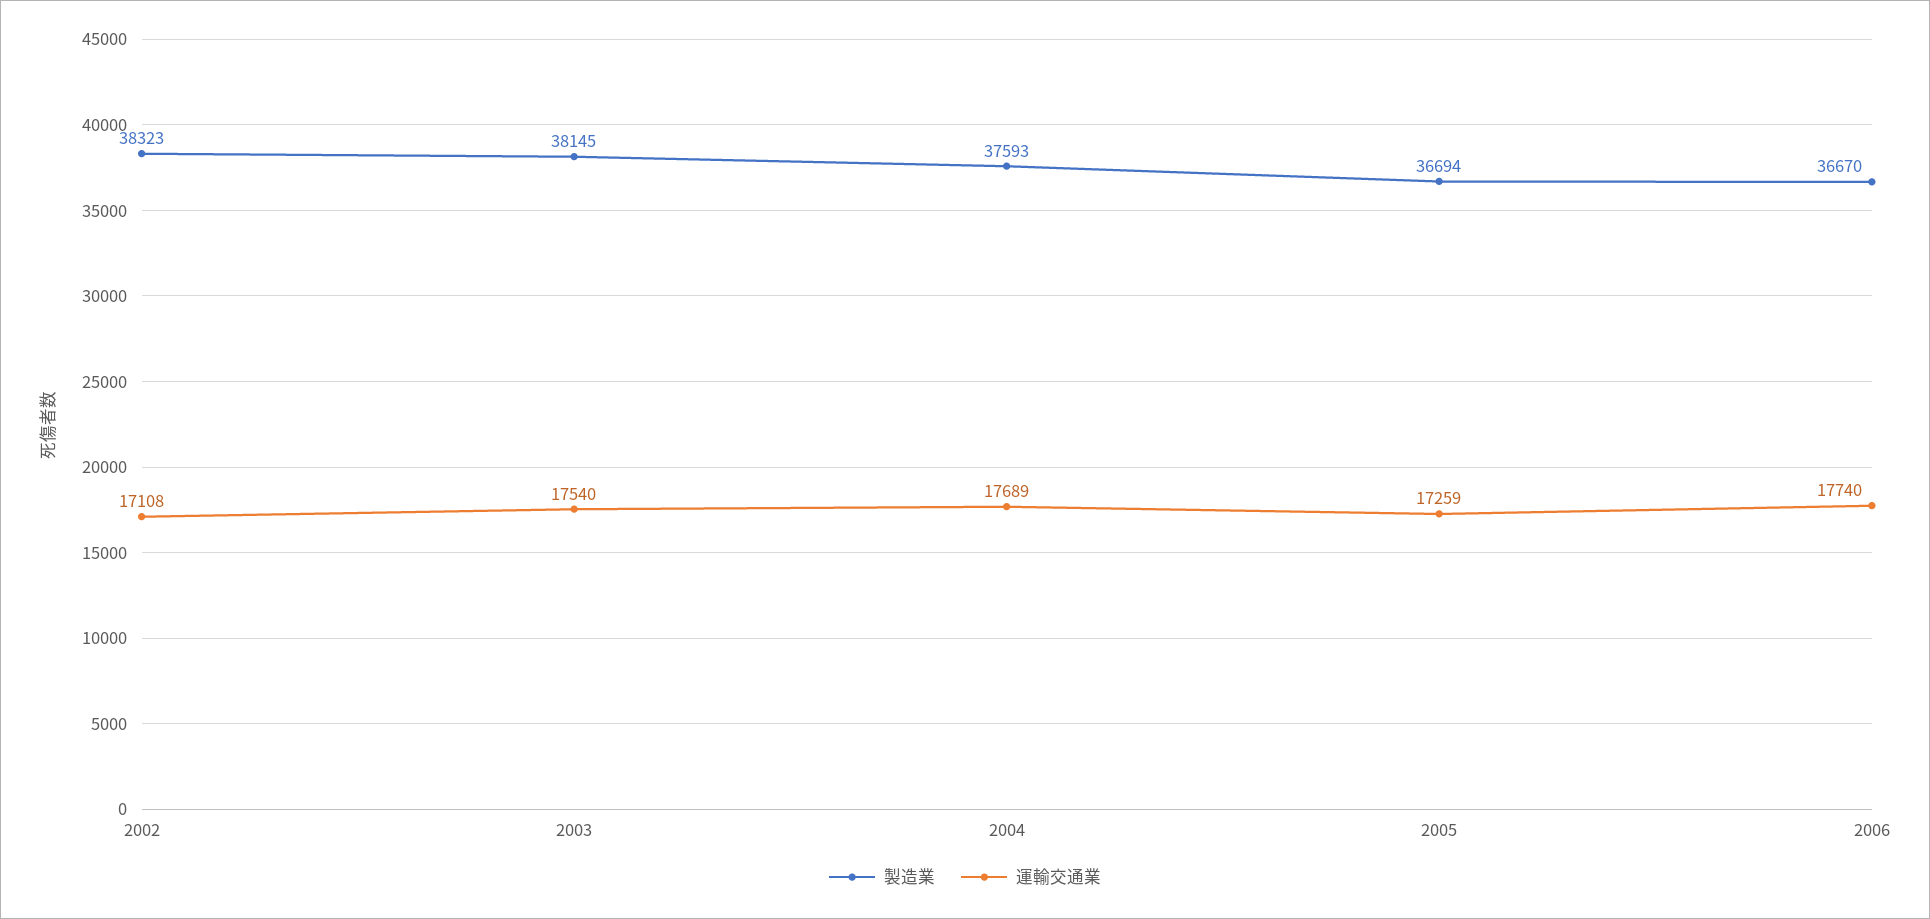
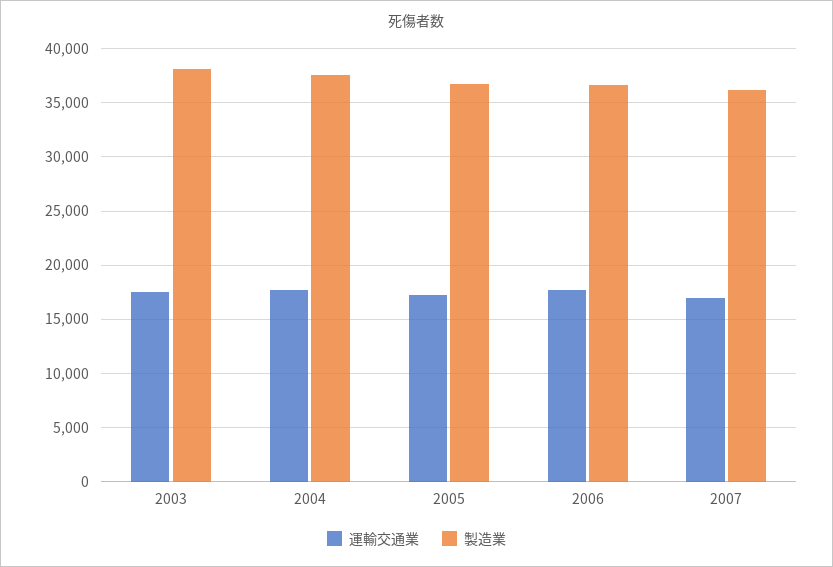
製造業, 2002: 38323 -> none
運輸交通業, 2002: 17108 -> none
運輸交通業, 2007: none -> 17000
製造業, 2007: none -> 36000

